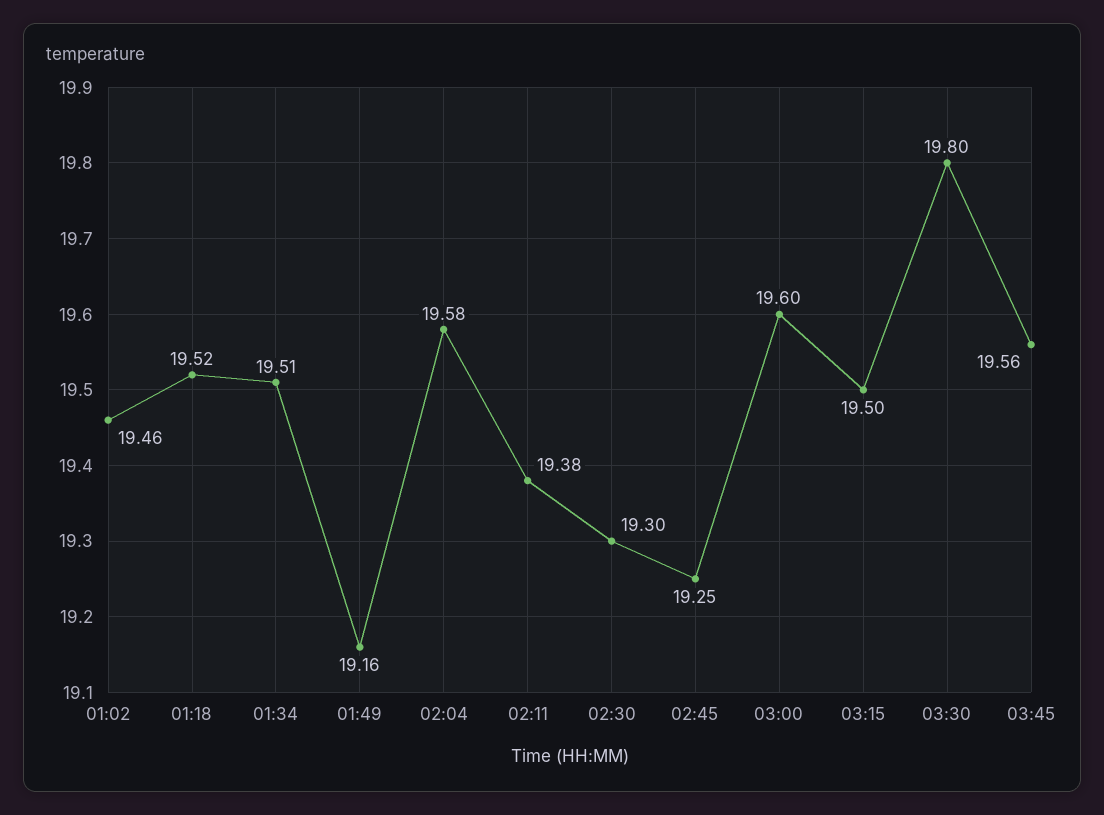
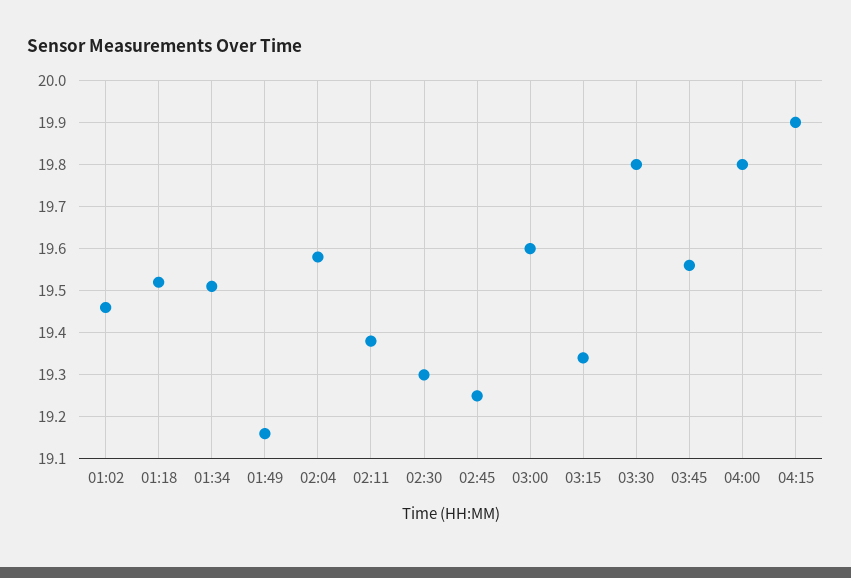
03:15: 19.5 -> 19.35
04:00: none -> 19.8
04:15: none -> 19.9

